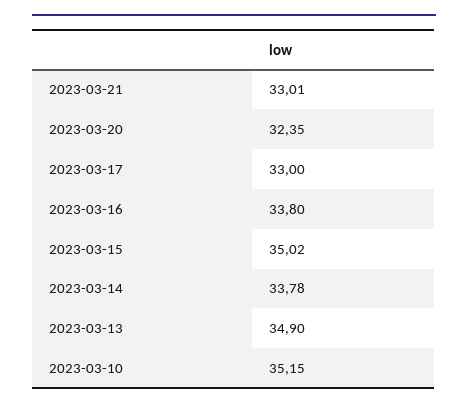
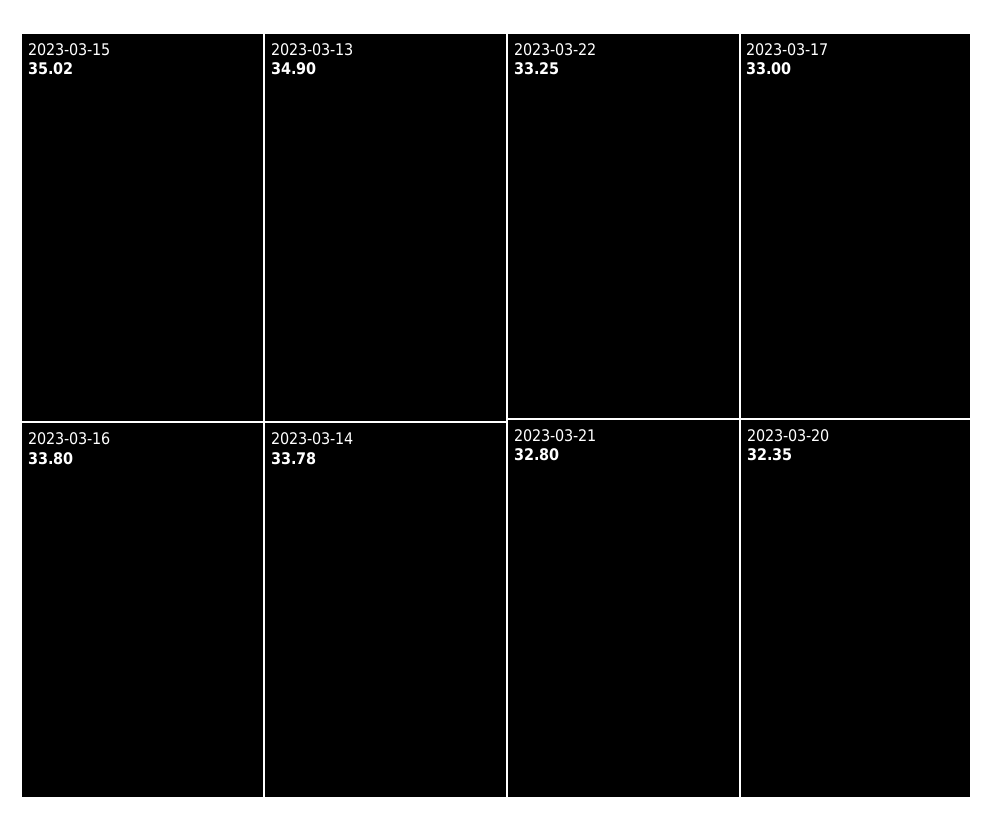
2023-03-21: 33.01 -> 32.8
2023-03-10: 35.15 -> none
2023-03-22: none -> 33.25

